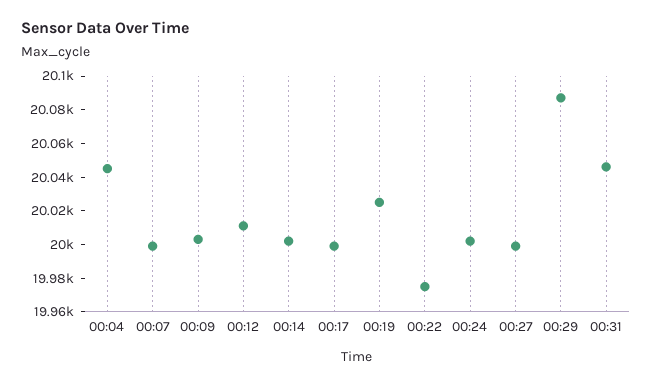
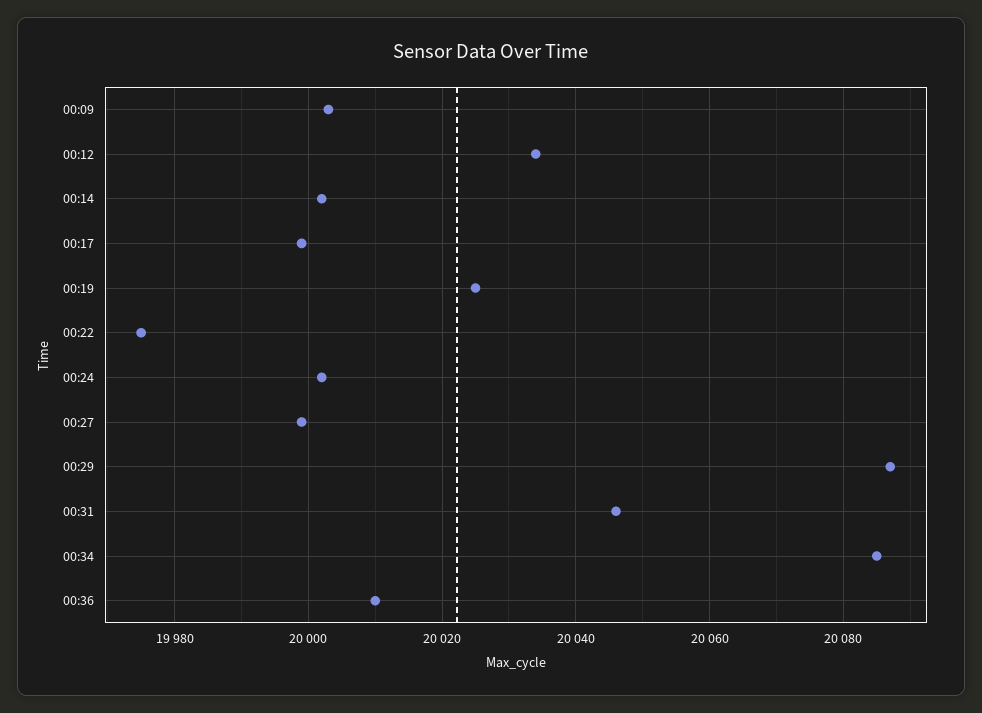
00:04: 20045 -> none
00:07: 20000 -> none
00:12: 20010 -> 20035
00:34: none -> 20085
00:36: none -> 20010

